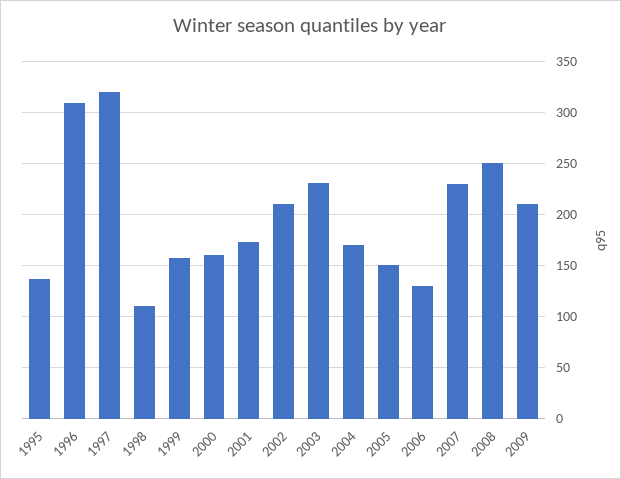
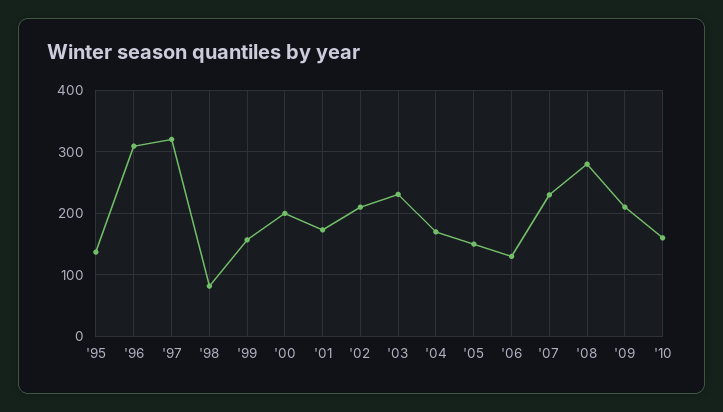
1998: 110 -> 80
2000: 160 -> 200
2008: 250 -> 280
'10: none -> 160

